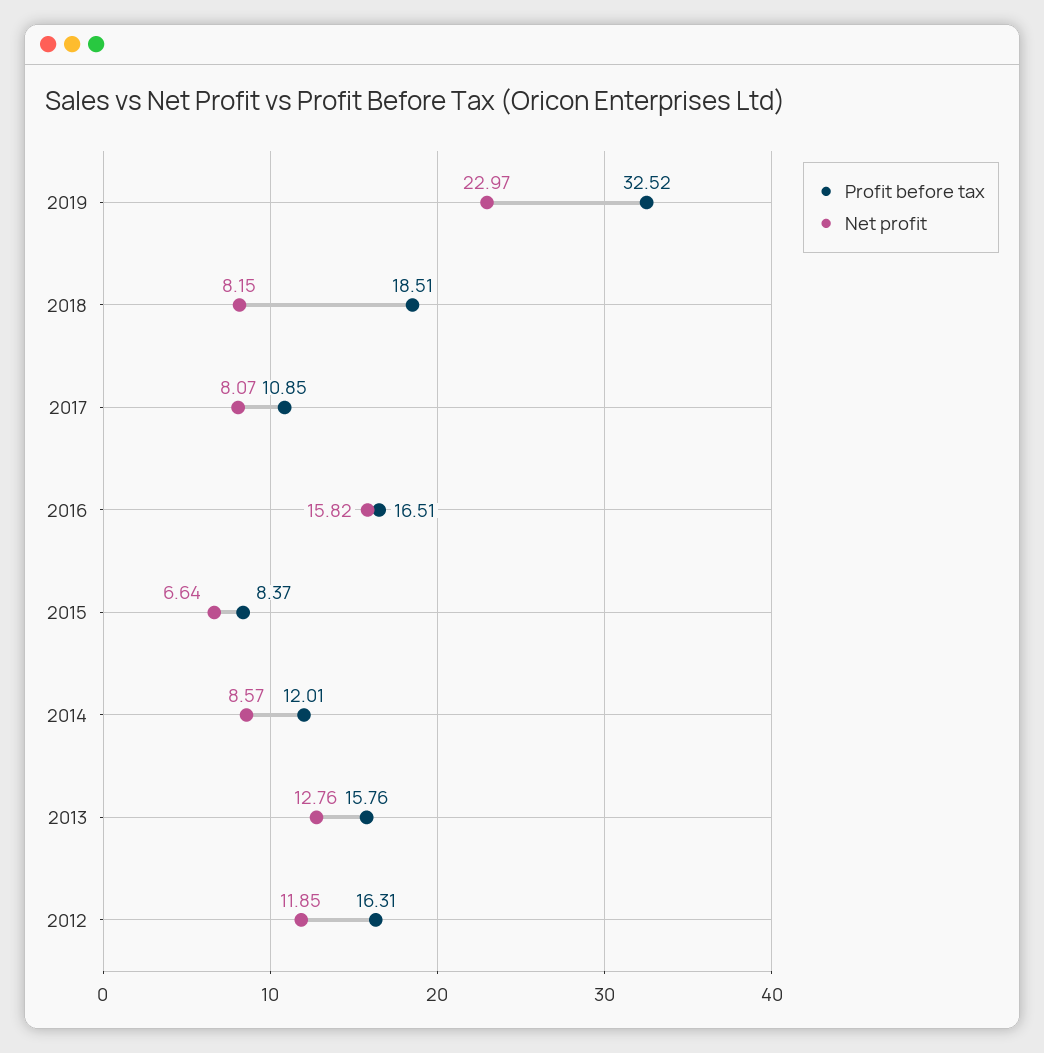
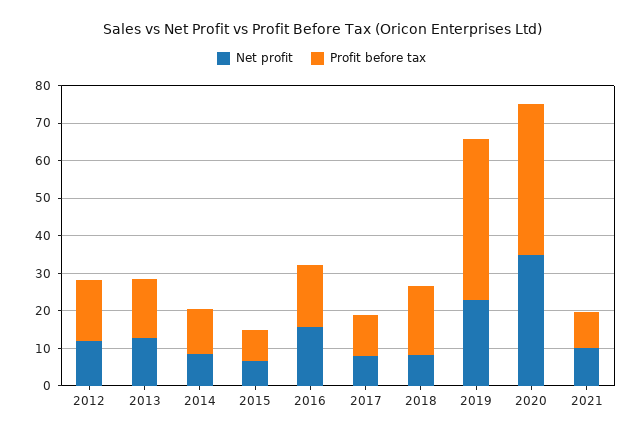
Profit before tax, 2019: 32.52 -> 42.5
Net profit, 2020: none -> 35
Profit before tax, 2020: none -> 40
Net profit, 2021: none -> 10
Profit before tax, 2021: none -> 10

